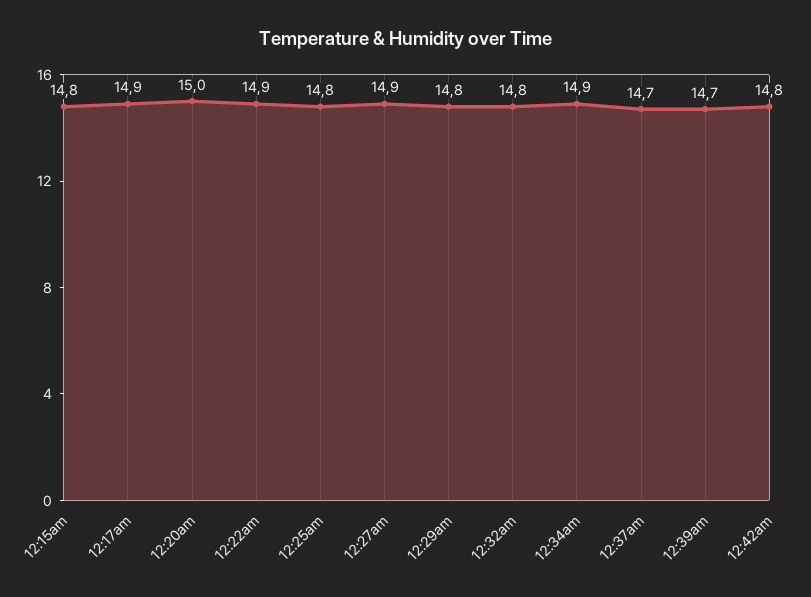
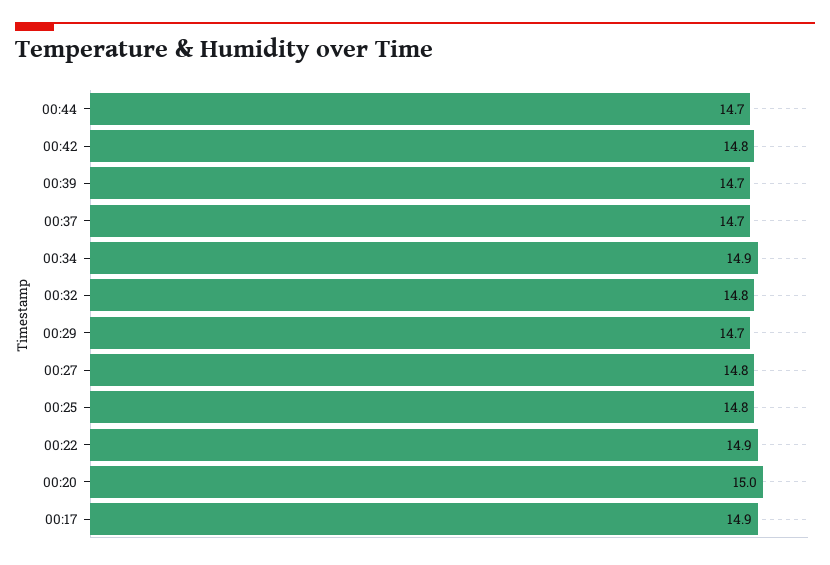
12:15am: 14.8 -> none
12:27am: 14.9 -> 14.8
12:29am: 14.8 -> 14.7
00:44: none -> 14.7

